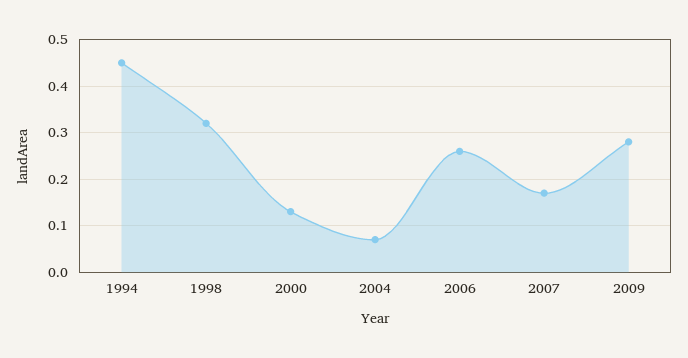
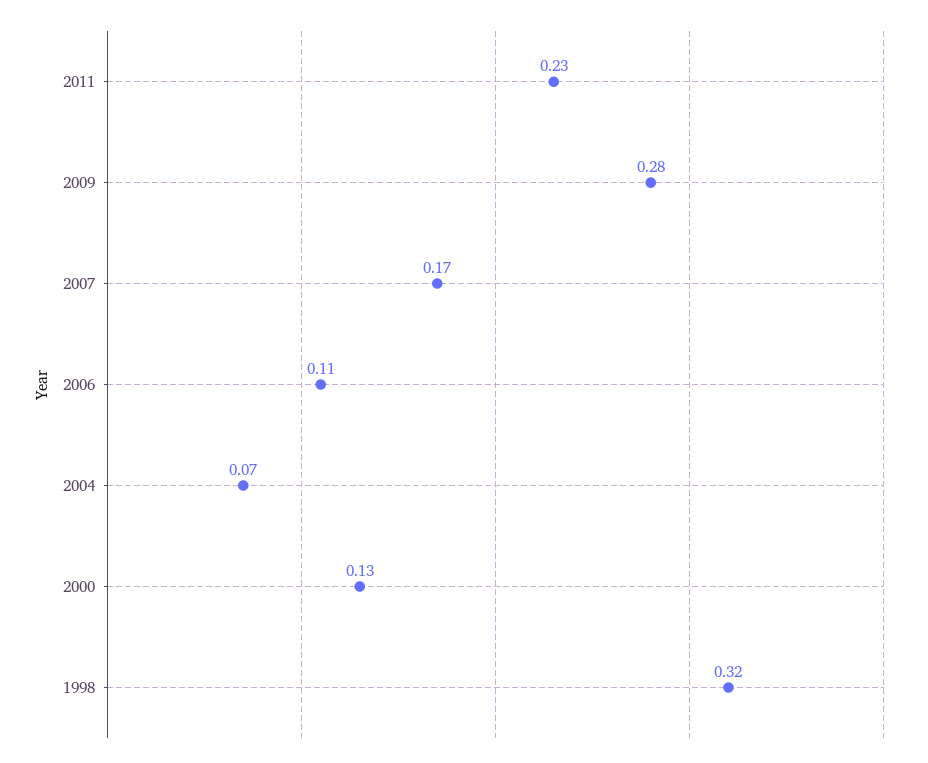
1994: 0.45 -> none
2006: 0.25 -> 0.11
2011: none -> 0.23

